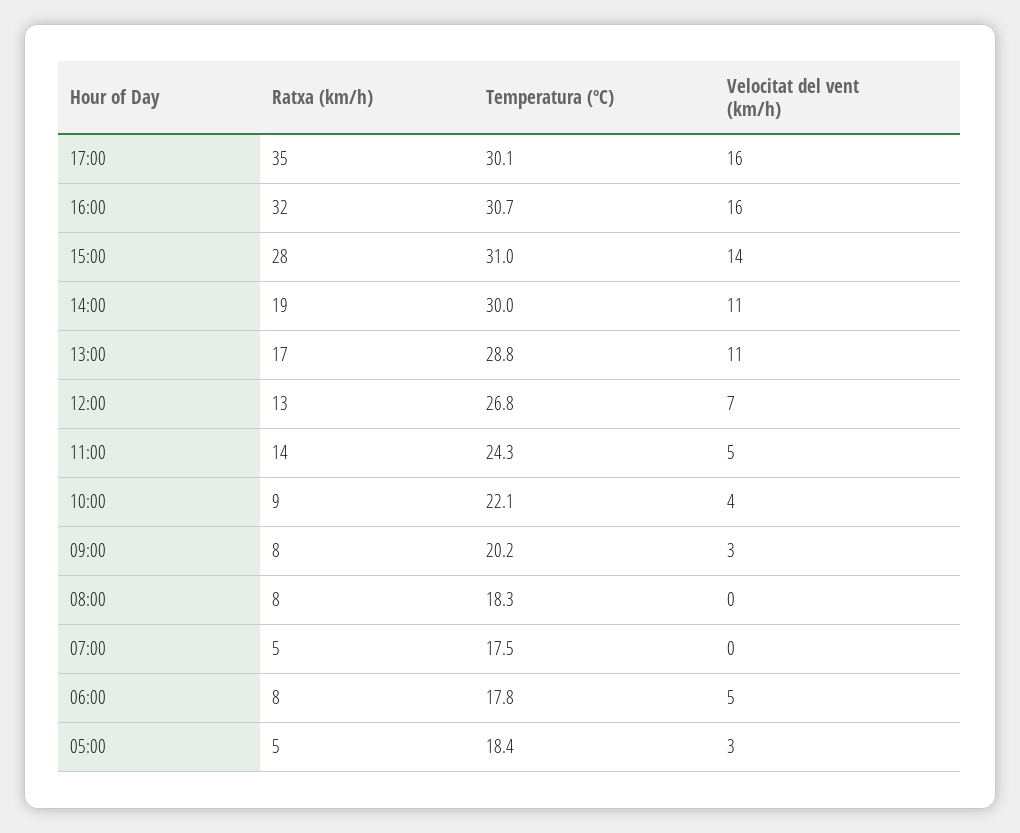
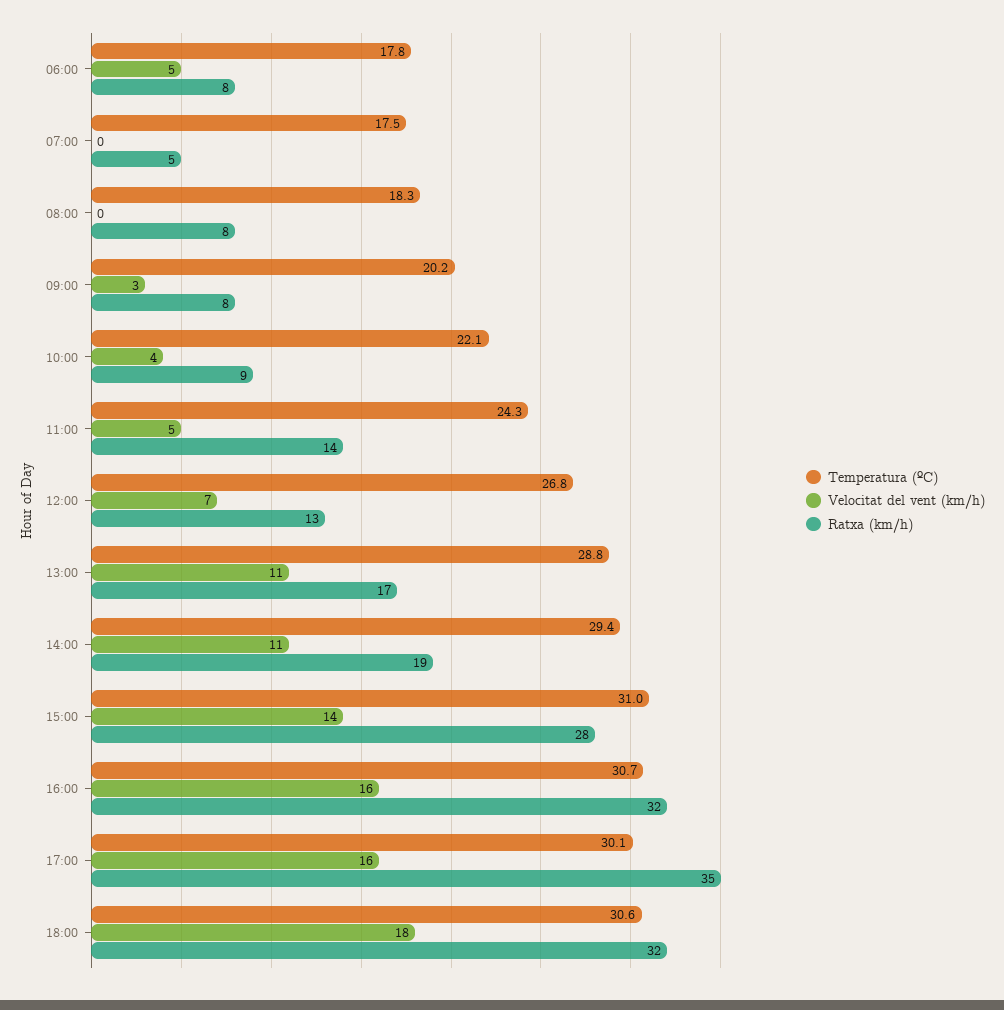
Temperatura (ºC), 14:00: 30 -> 29.4
Ratxa (km/h), 05:00: 5 -> none
Temperatura (ºC), 05:00: 18.4 -> none
Velocitat del vent (km/h), 05:00: 3 -> none
Temperatura (ºC), 18:00: none -> 30.6
Velocitat del vent (km/h), 18:00: none -> 18
Ratxa (km/h), 18:00: none -> 32

